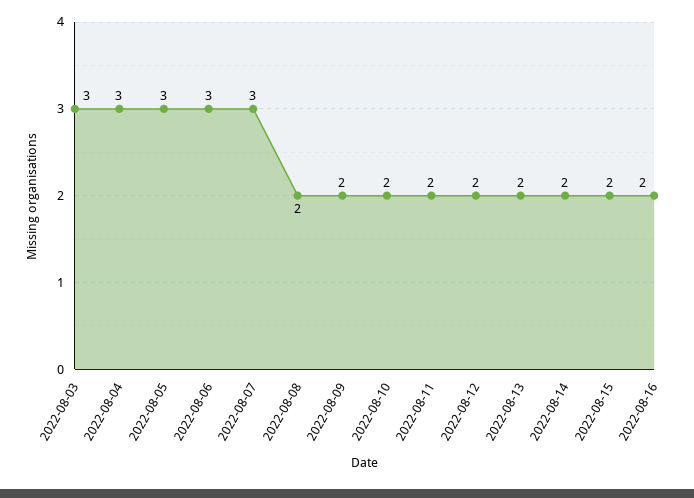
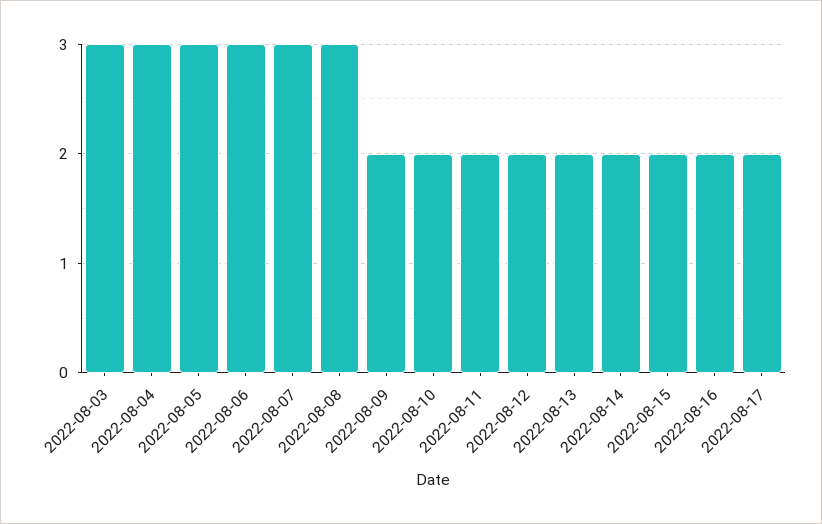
2022-08-08: 2 -> 3
2022-08-17: none -> 2

